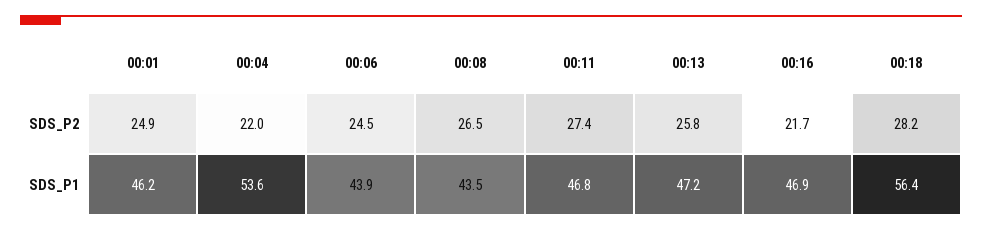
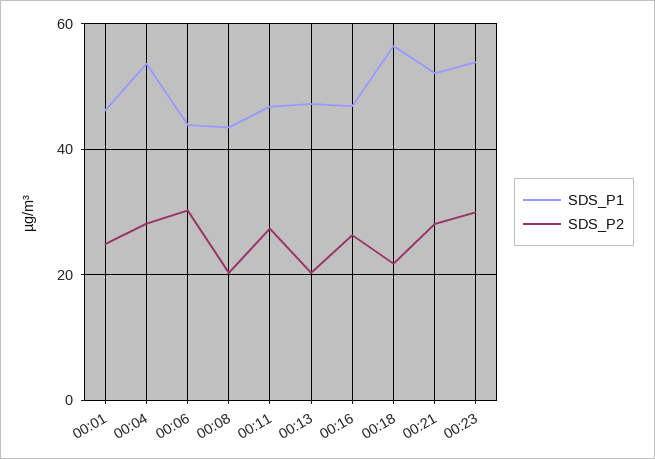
SDS_P2, 00:04: 22 -> 28
SDS_P2, 00:06: 24.5 -> 30
SDS_P2, 00:08: 26.5 -> 20
SDS_P2, 00:13: 25.8 -> 20
SDS_P2, 00:16: 21.7 -> 26
SDS_P2, 00:18: 28.2 -> 22
SDS_P1, 00:21: none -> 52
SDS_P2, 00:21: none -> 28
SDS_P1, 00:23: none -> 54
SDS_P2, 00:23: none -> 30

